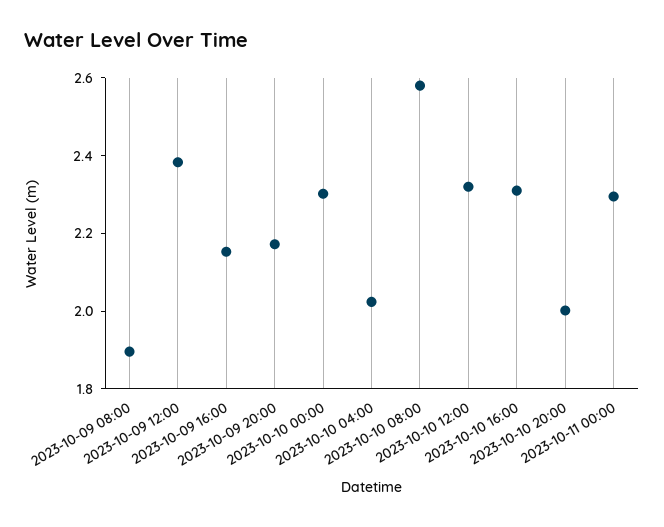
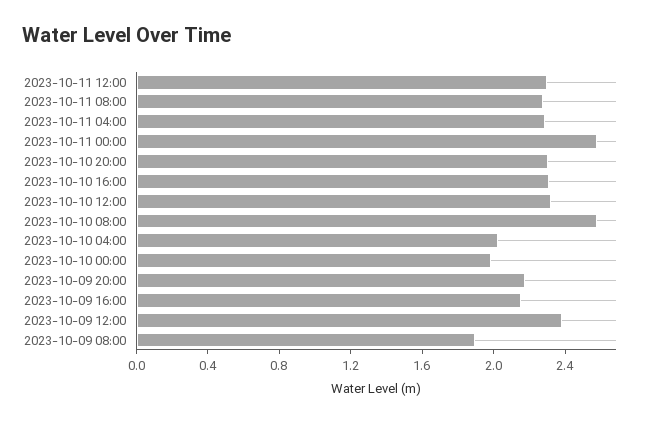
2023-10-10 00:00: 2.3 -> 2
2023-10-10 20:00: 2 -> 2.3
2023-10-11 00:00: 2.3 -> 2.6
2023-10-11 12:00: none -> 2.3
2023-10-11 08:00: none -> 2.3
2023-10-11 04:00: none -> 2.3

